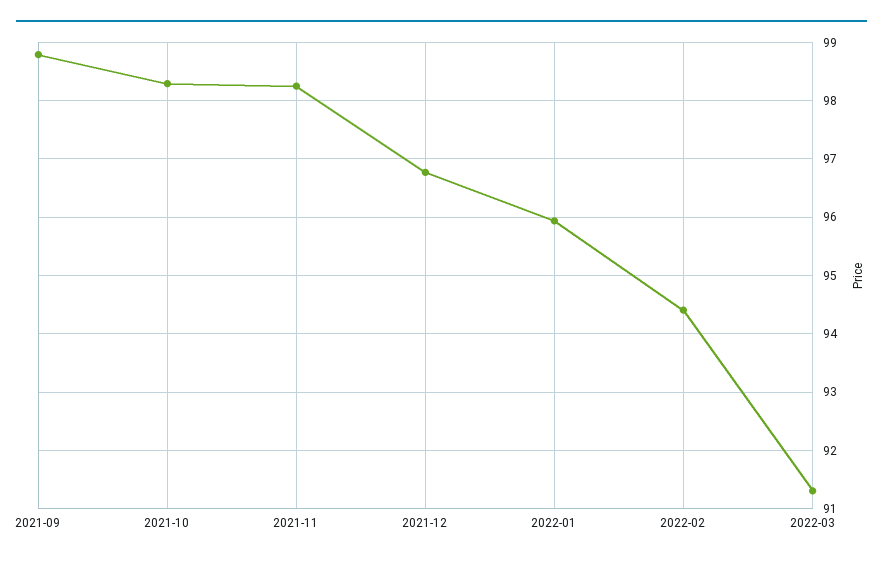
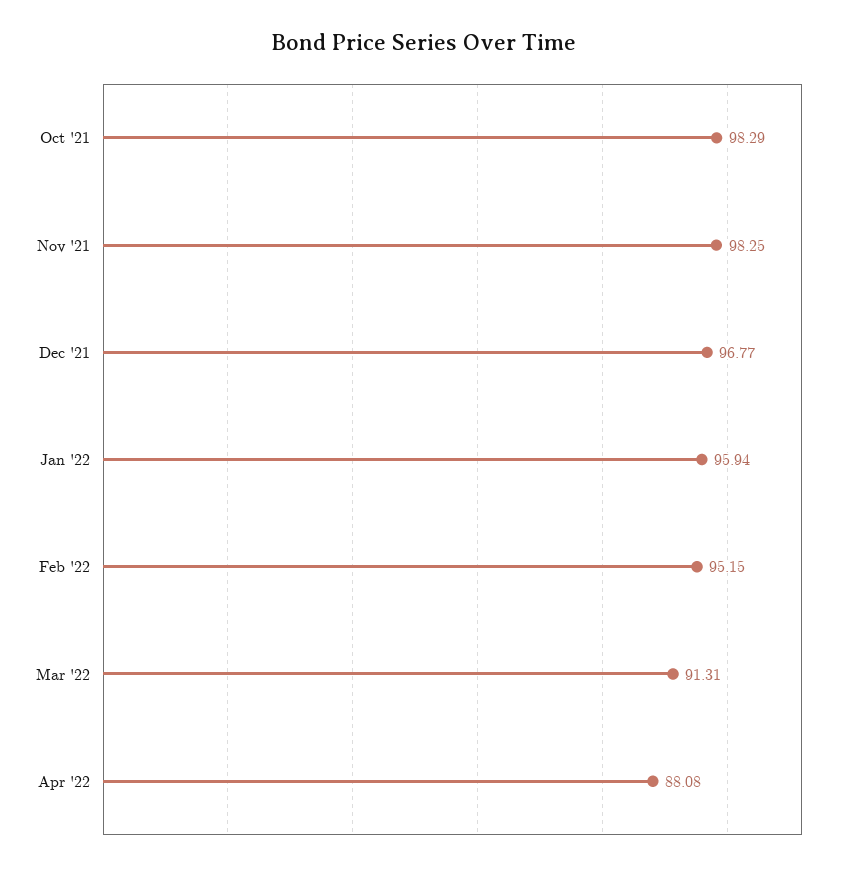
2021-09: 98.8 -> none
2022-02: 94.4 -> 95.15
Apr '22: none -> 88.08

